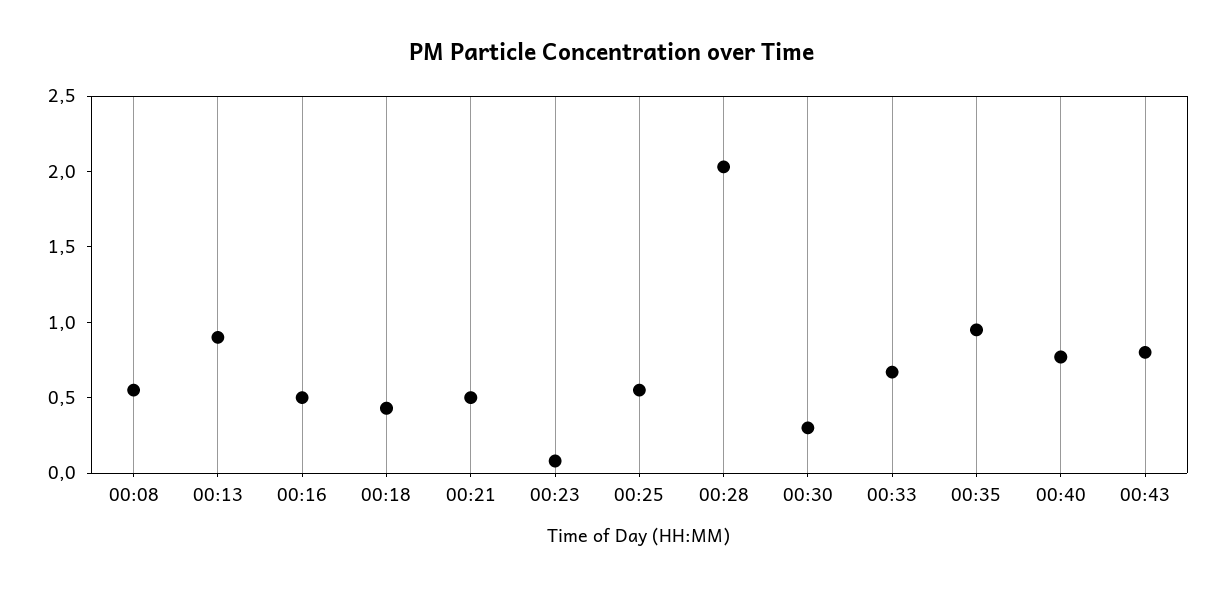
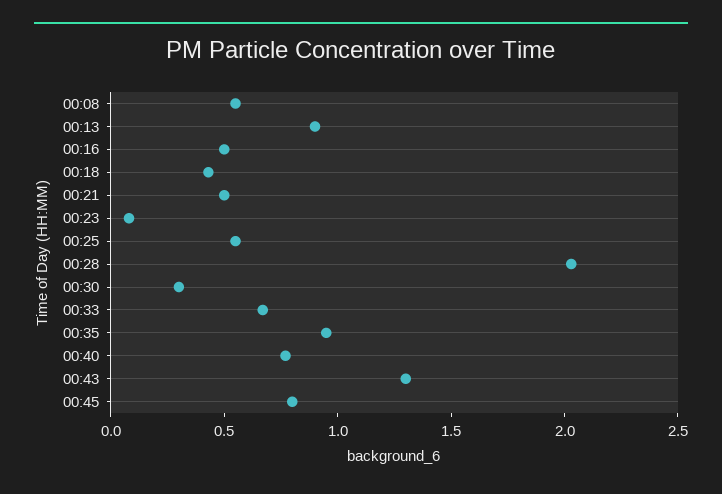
00:43: 0.8 -> 1.3
00:45: none -> 0.8

